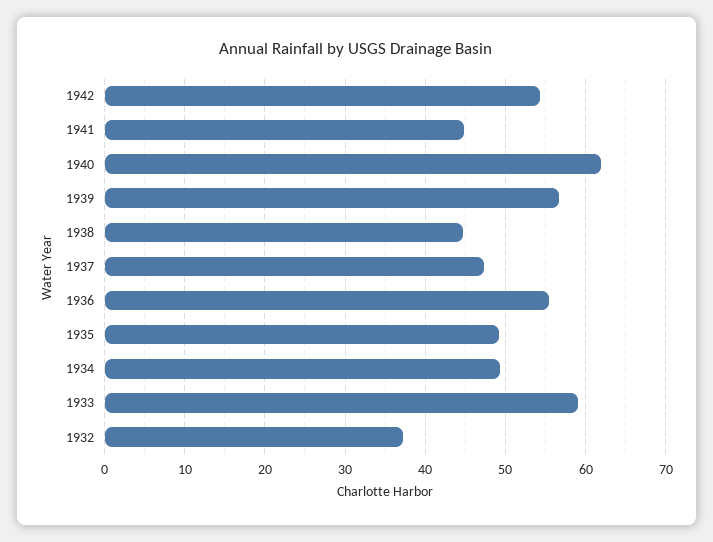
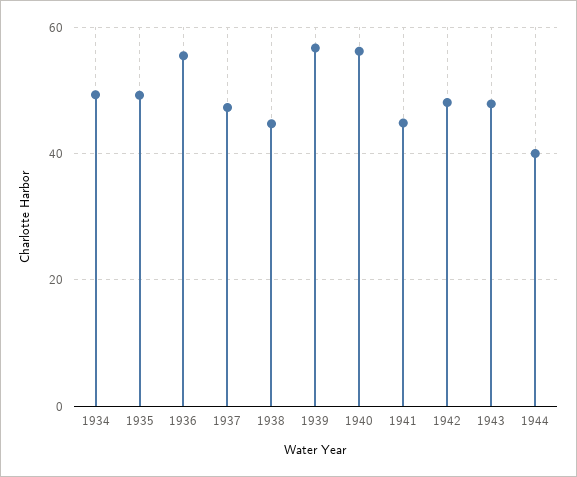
1942: 54 -> 48
1940: 62 -> 56
1933: 59 -> none
1932: 37 -> none
1943: none -> 48
1944: none -> 40

